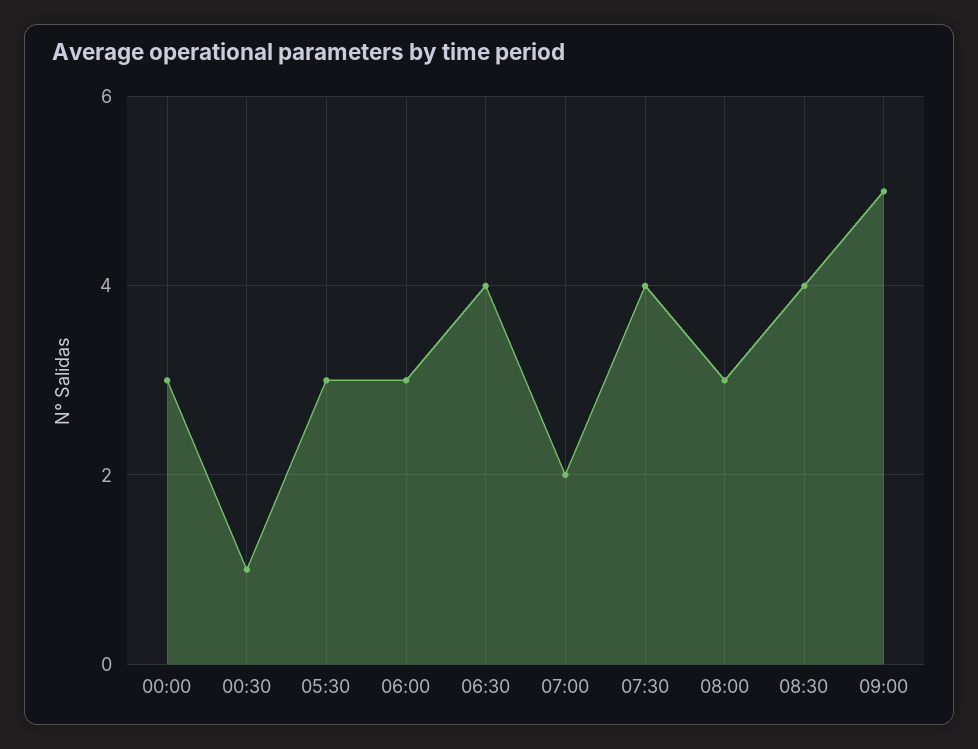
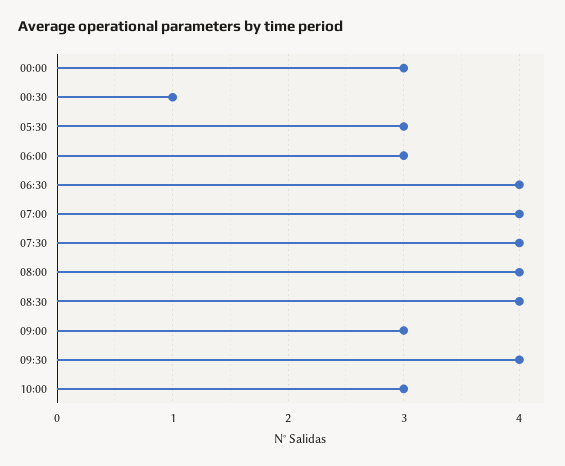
07:00: 2 -> 4
08:00: 3 -> 4
09:00: 5 -> 3
09:30: none -> 4
10:00: none -> 3

